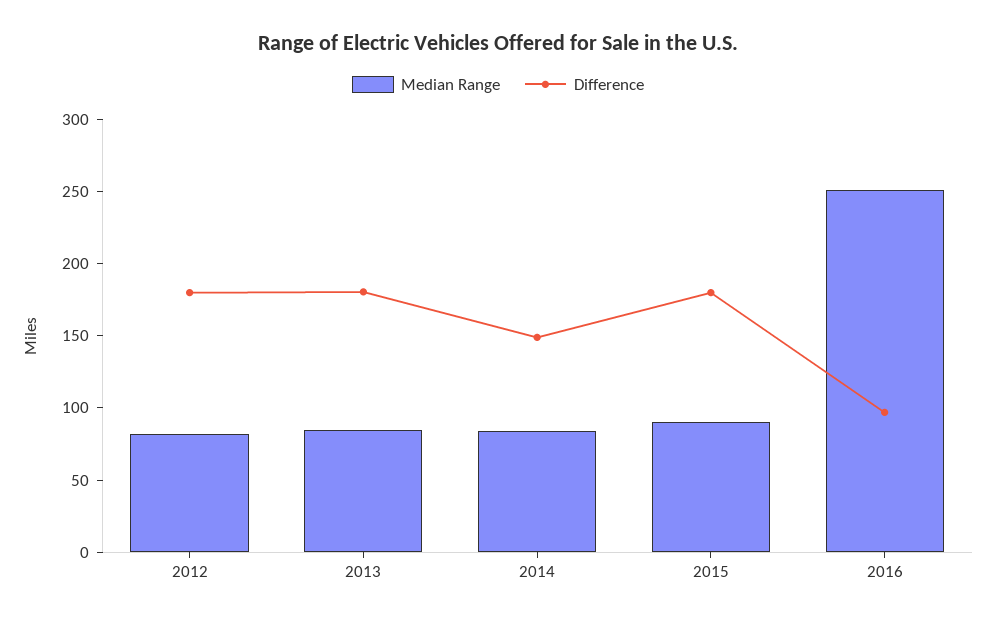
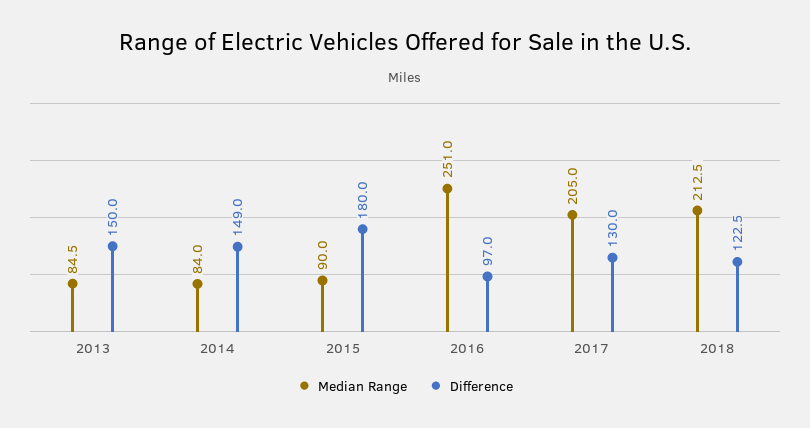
Median Range, 2012: 80 -> none
Difference, 2012: 180 -> none
Difference, 2013: 180 -> 150
Median Range, 2017: none -> 205
Difference, 2017: none -> 130
Median Range, 2018: none -> 212.5
Difference, 2018: none -> 122.5

